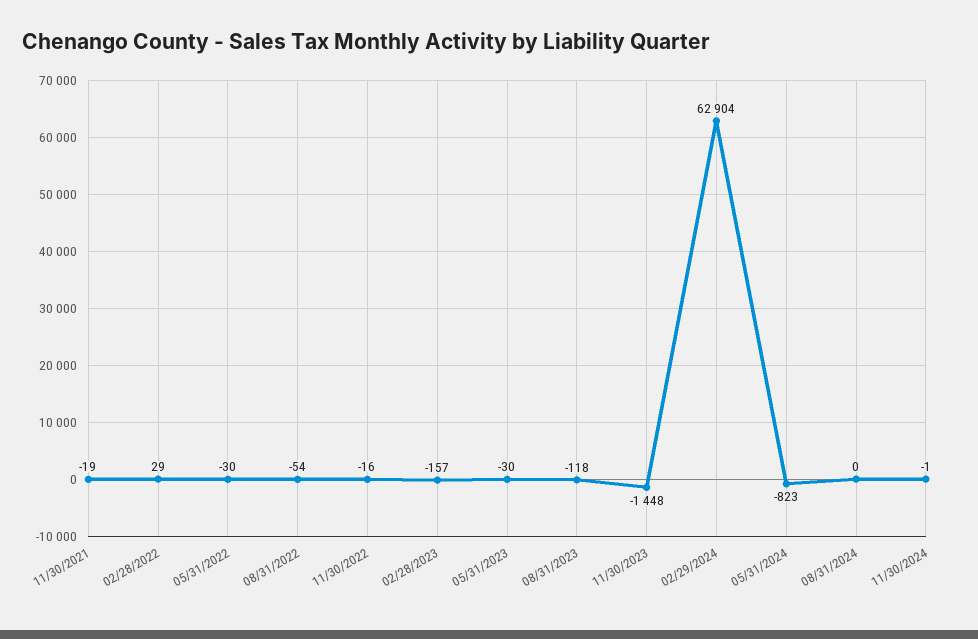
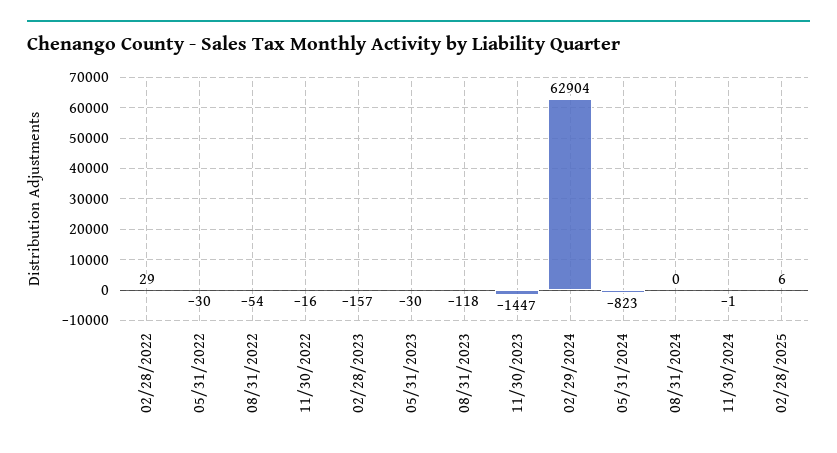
11/30/2021: -19 -> none
11/30/2023: -1448 -> -1447
02/28/2025: none -> 6

